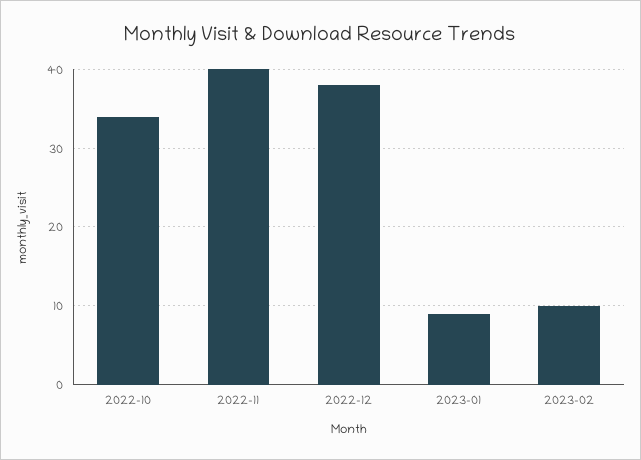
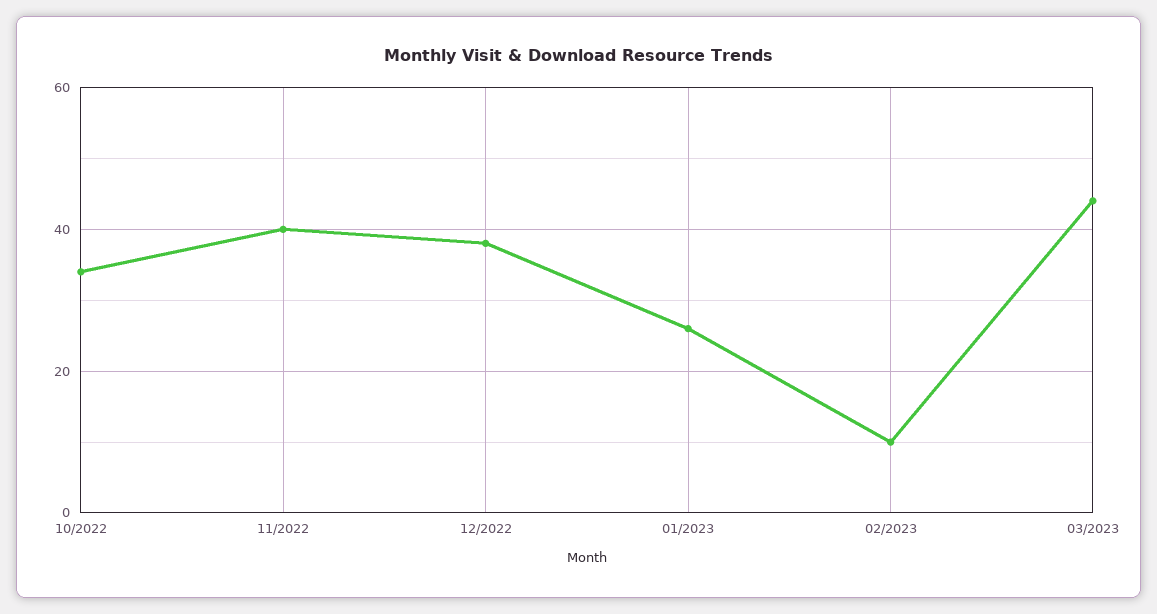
2023-01: 9 -> 25
03/2023: none -> 45

